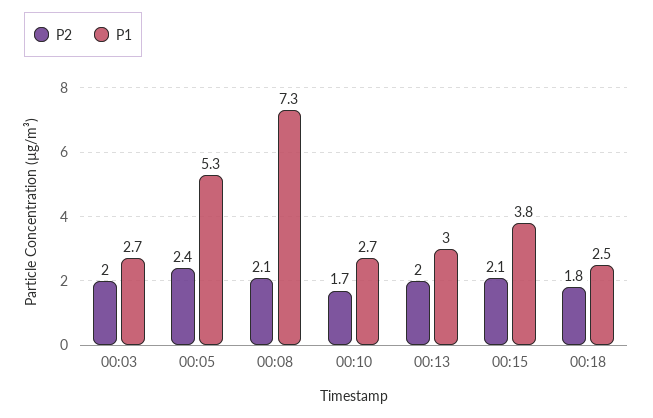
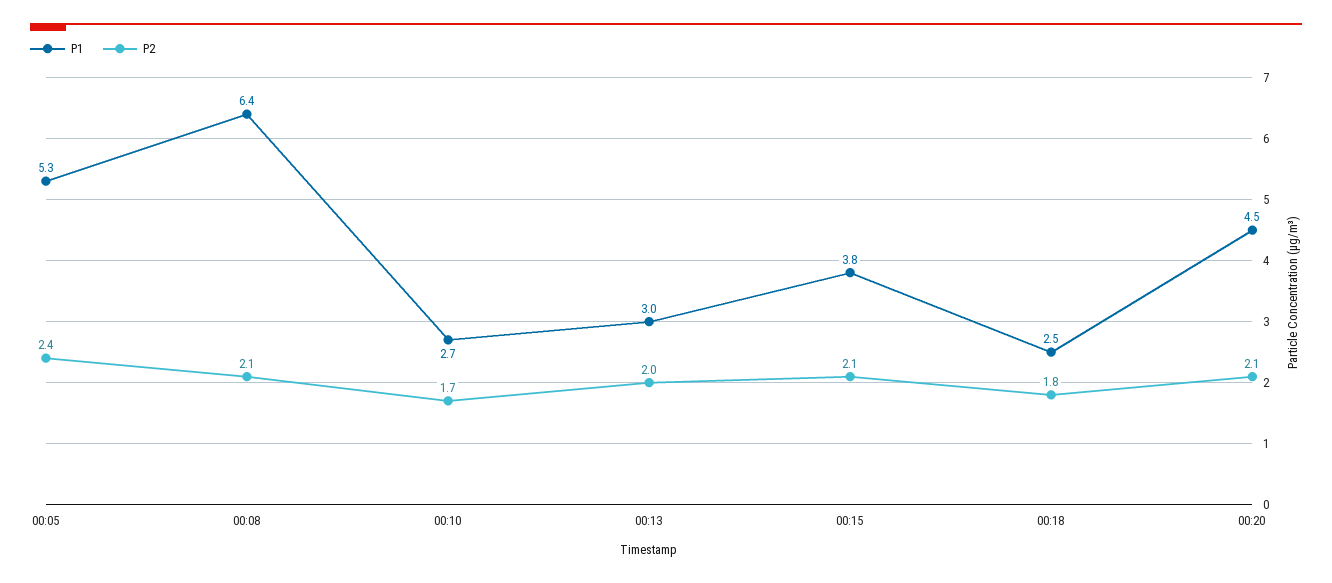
P2, 00:03: 2 -> none
P1, 00:03: 2.7 -> none
P1, 00:08: 7.3 -> 6.4
P1, 00:20: none -> 4.5
P2, 00:20: none -> 2.1

